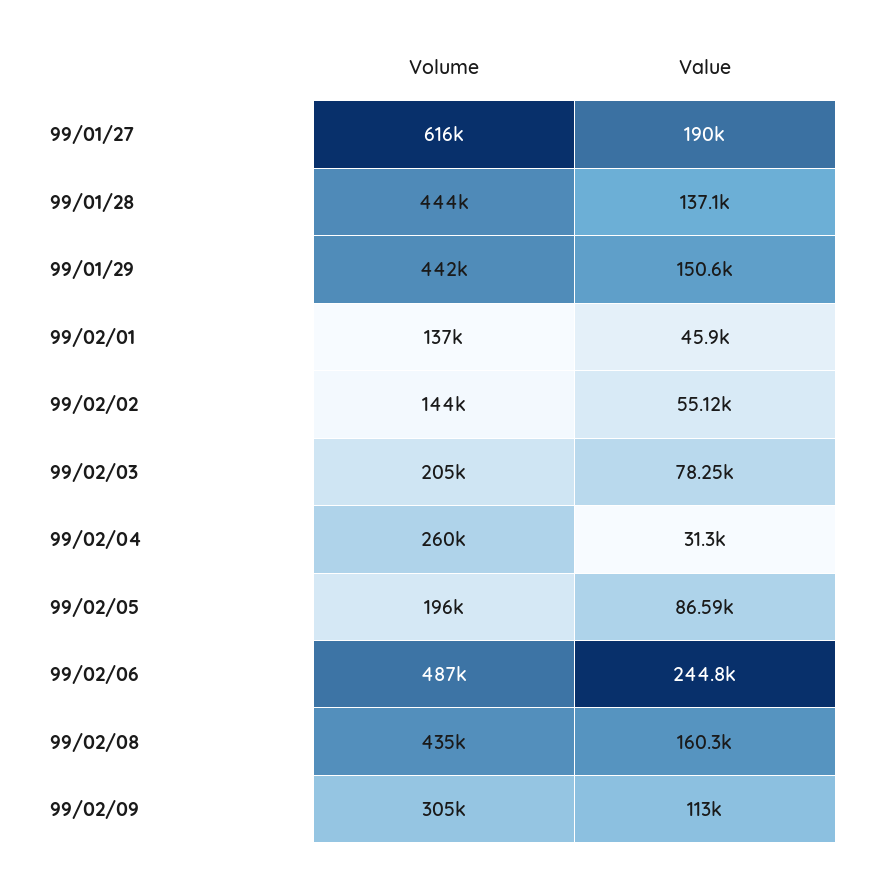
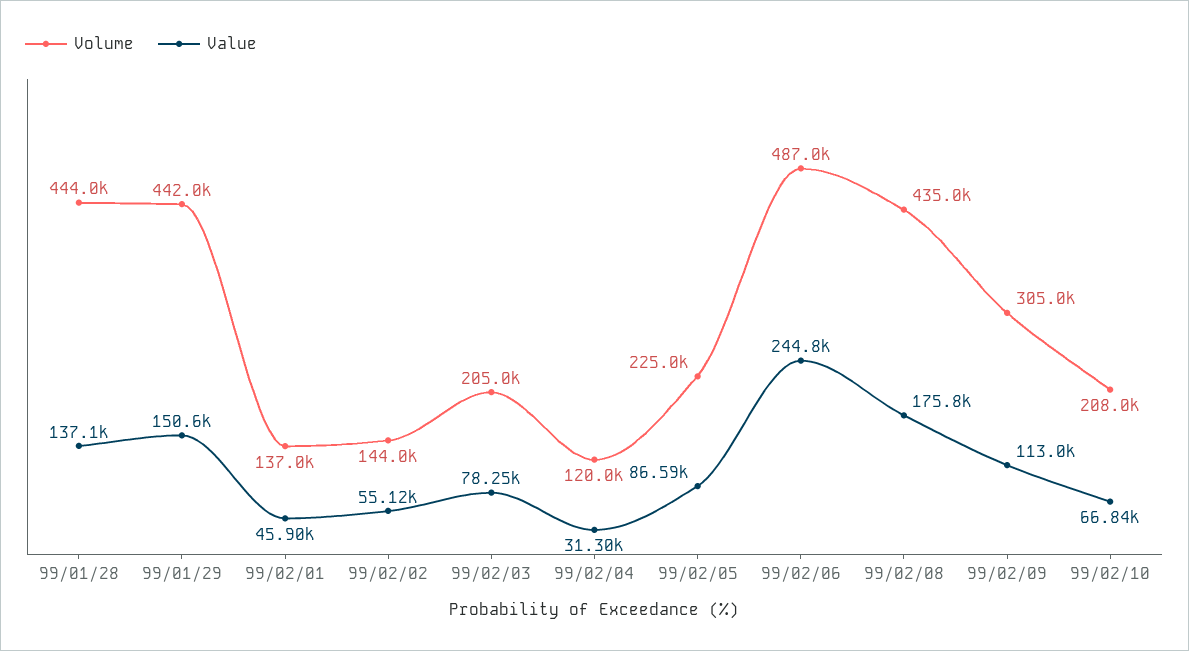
Volume, 99/01/27: 616000 -> none
Value, 99/01/27: 190000 -> none
Volume, 99/02/04: 260000 -> 120000
Volume, 99/02/05: 196000 -> 225000
Value, 99/02/08: 160300 -> 175800
Volume, 99/02/10: none -> 208000
Value, 99/02/10: none -> 66840

